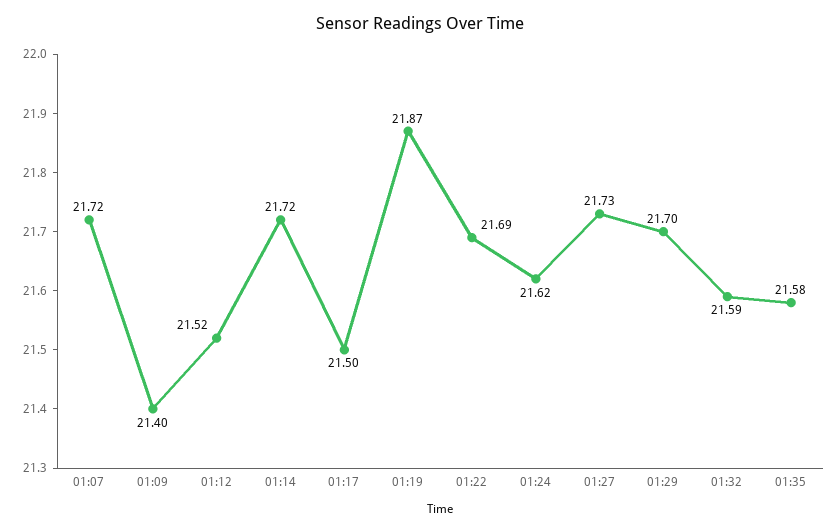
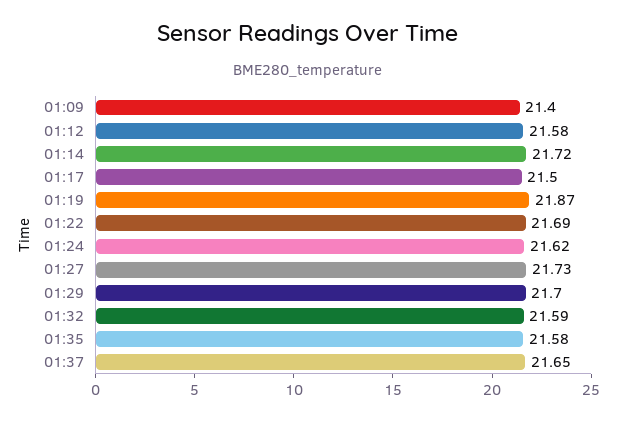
01:07: 21.72 -> none
01:12: 21.52 -> 21.58
01:37: none -> 21.65

